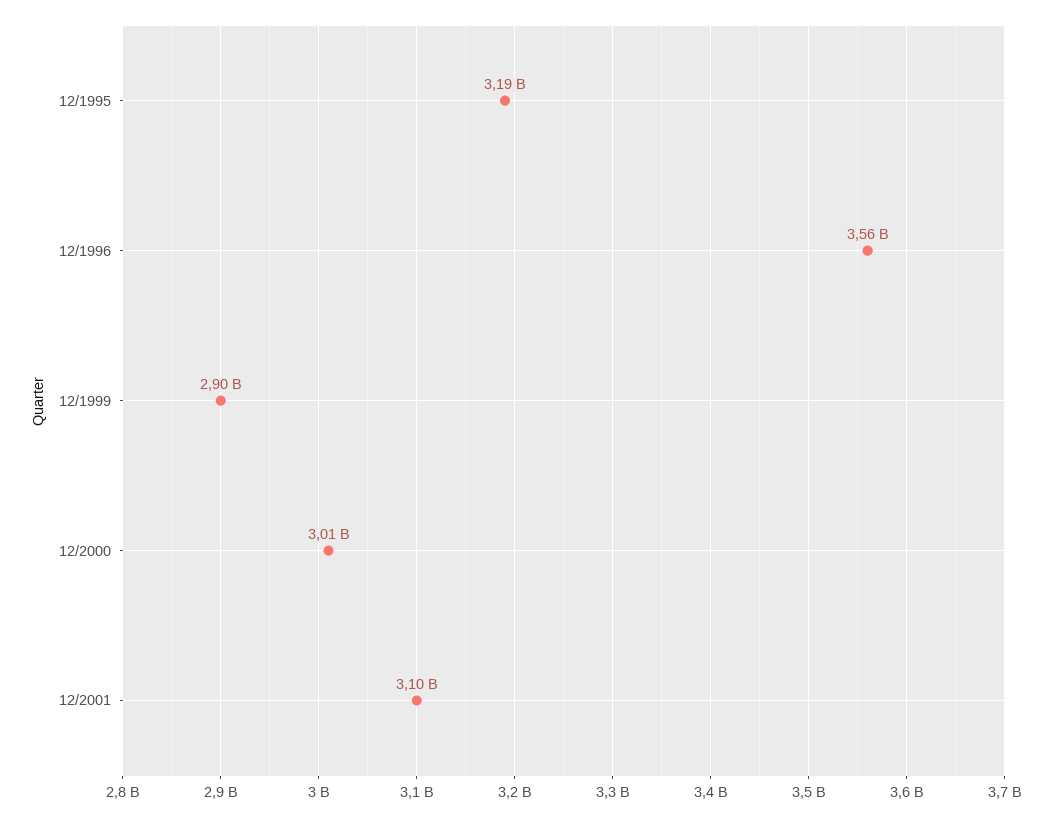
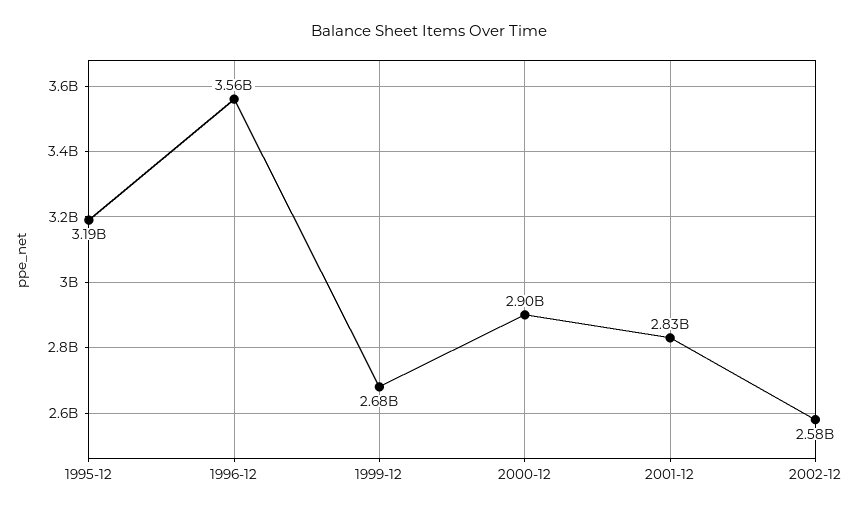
12/1999: 2900000000 -> 2680000000
12/2000: 3010000000 -> 2900000000
12/2001: 3100000000 -> 2830000000
2002-12: none -> 2580000000

